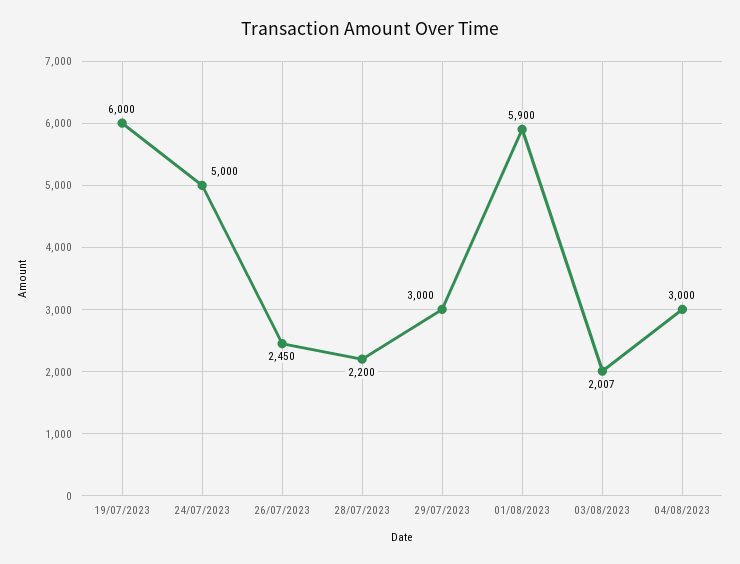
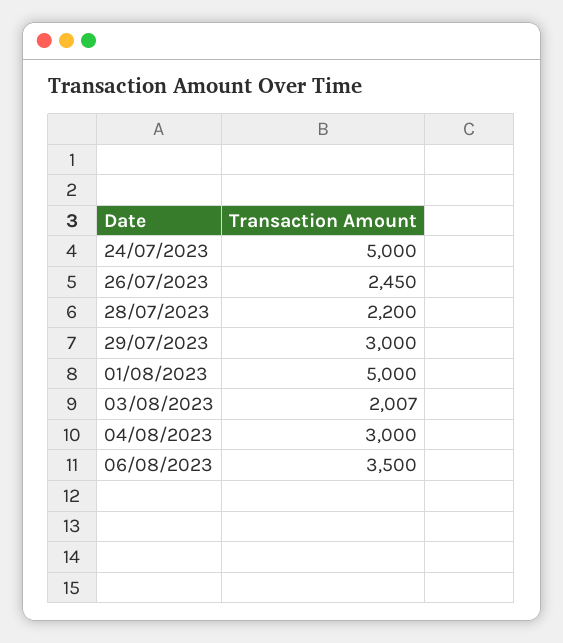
19/07/2023: 6000 -> none
01/08/2023: 5900 -> 5000
06/08/2023: none -> 3500

